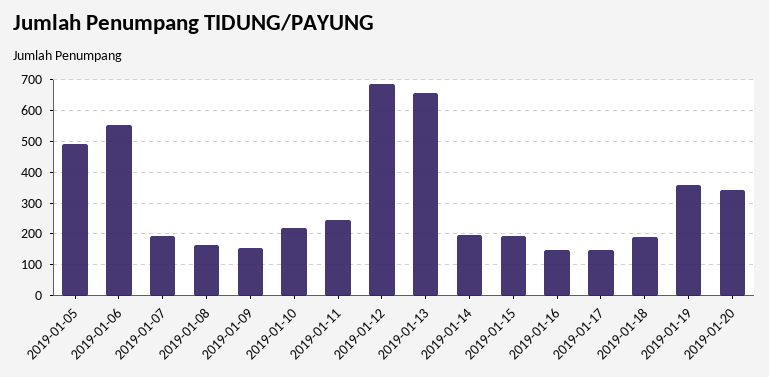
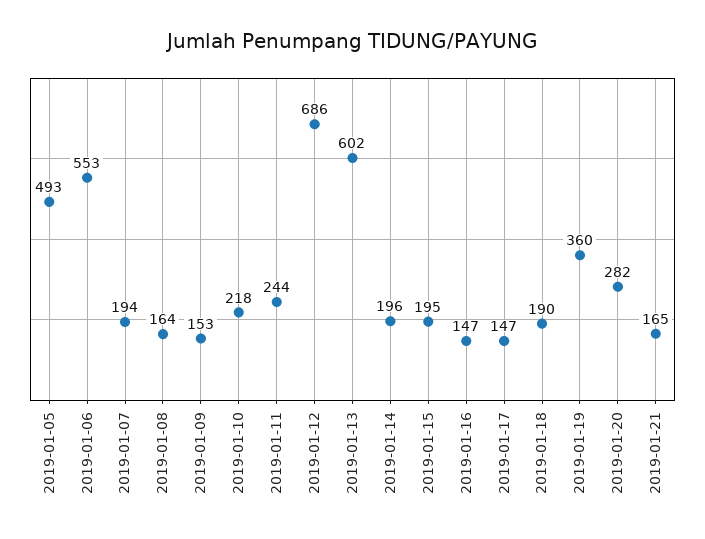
2019-01-13: 660 -> 602
2019-01-20: 340 -> 282
2019-01-21: none -> 165

